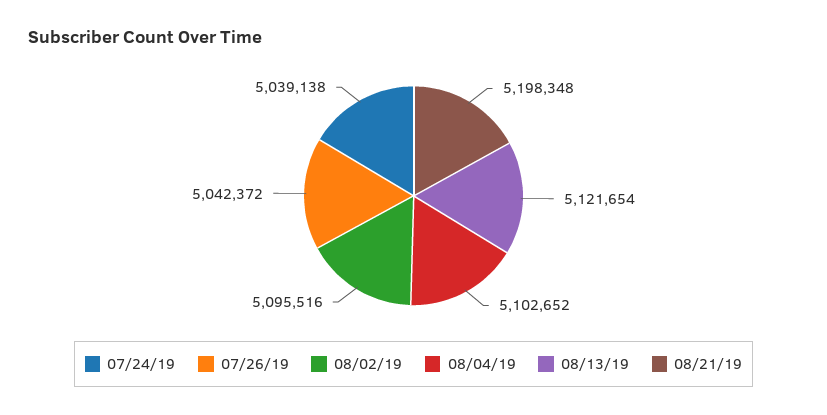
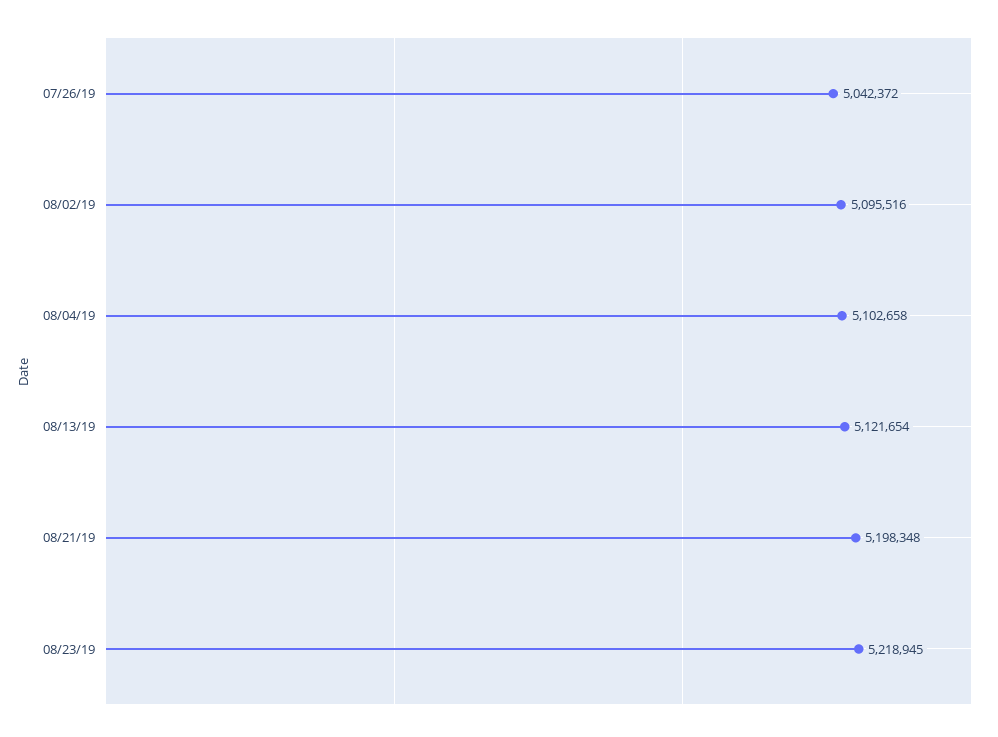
07/24/19: 5039138 -> none
08/04/19: 5102652 -> 5102658
08/23/19: none -> 5218945

